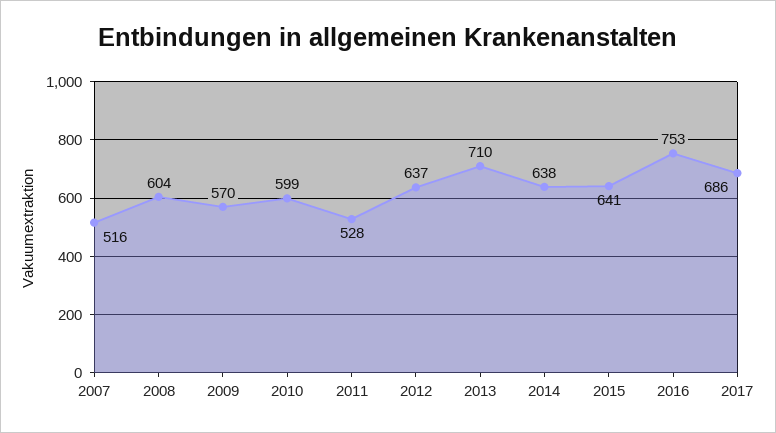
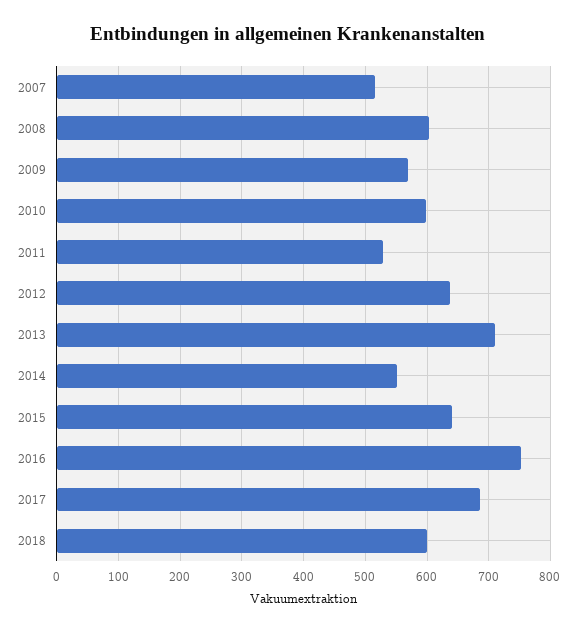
2014: 638 -> 550
2018: none -> 600

